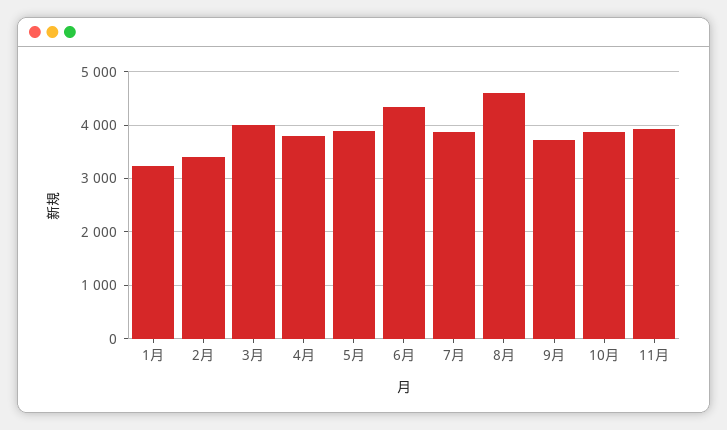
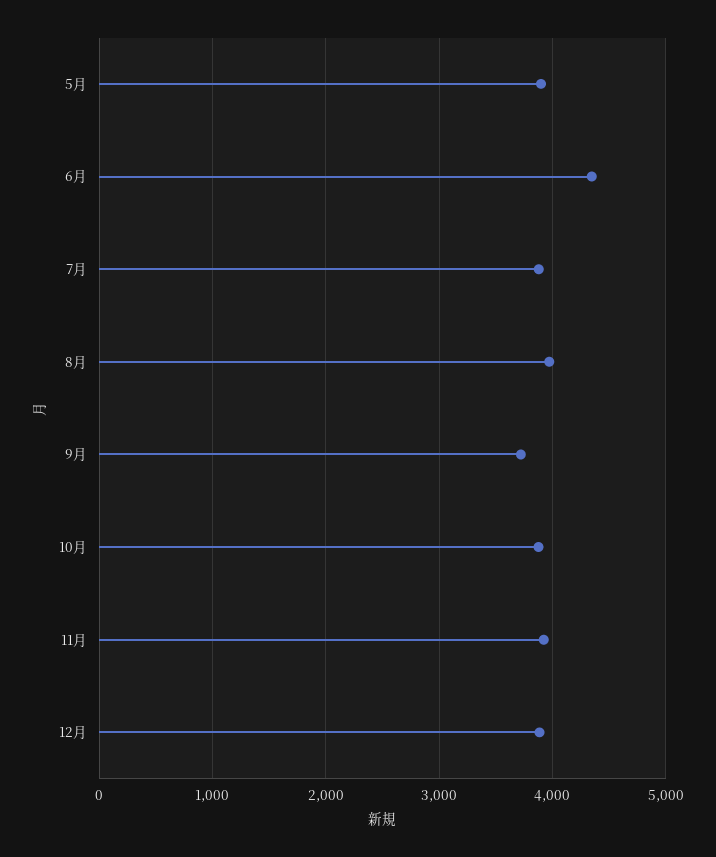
1月: 3200 -> none
2月: 3400 -> none
3月: 4000 -> none
4月: 3800 -> none
8月: 4600 -> 4000
12月: none -> 3900

